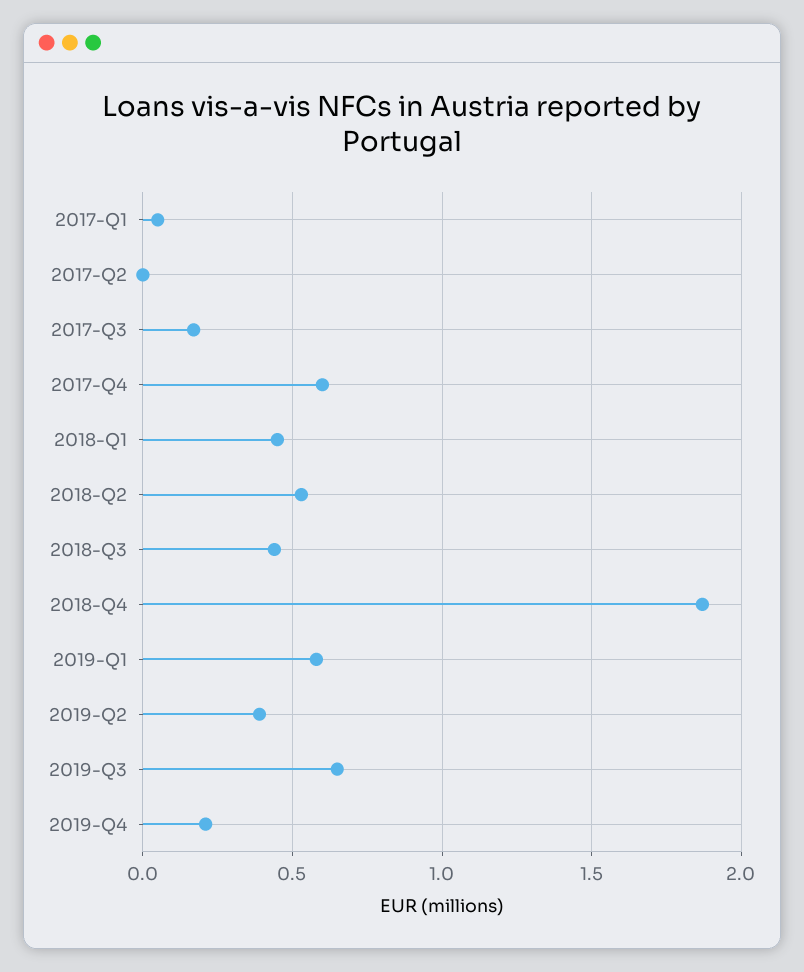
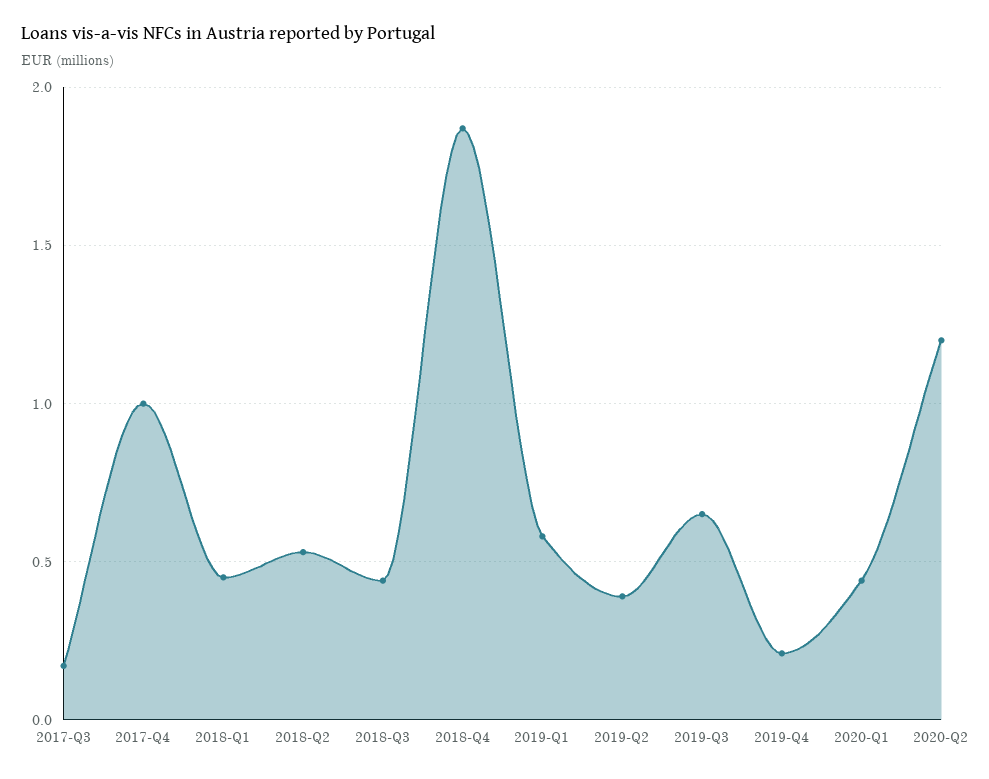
2017-Q1: 0.05 -> none
2017-Q2: 0 -> none
2017-Q4: 0.6 -> 1
2020-Q1: none -> 0.45
2020-Q2: none -> 1.2

